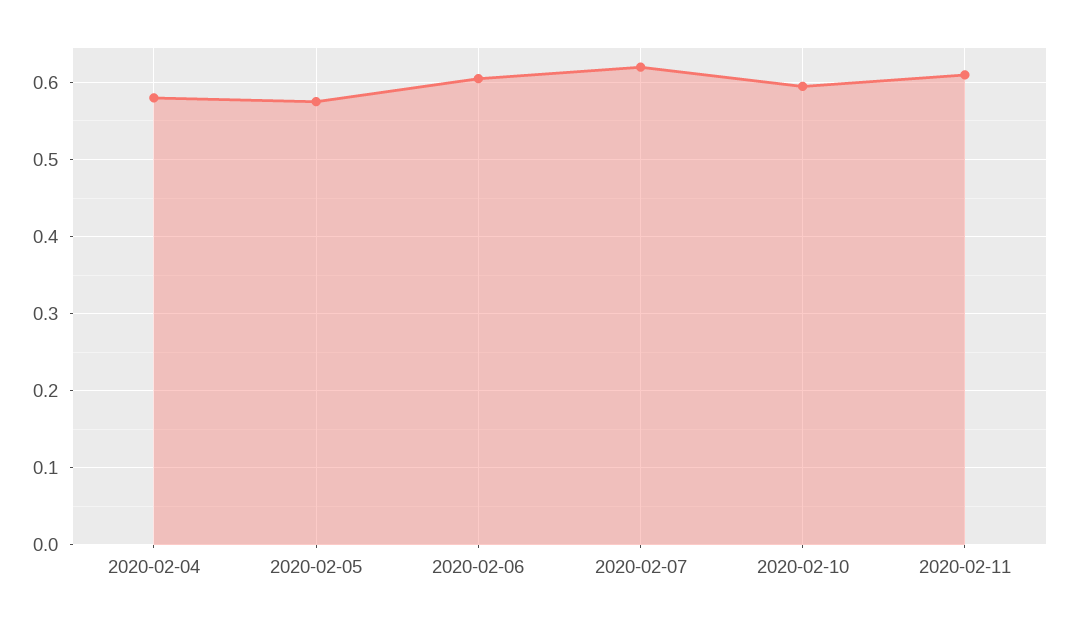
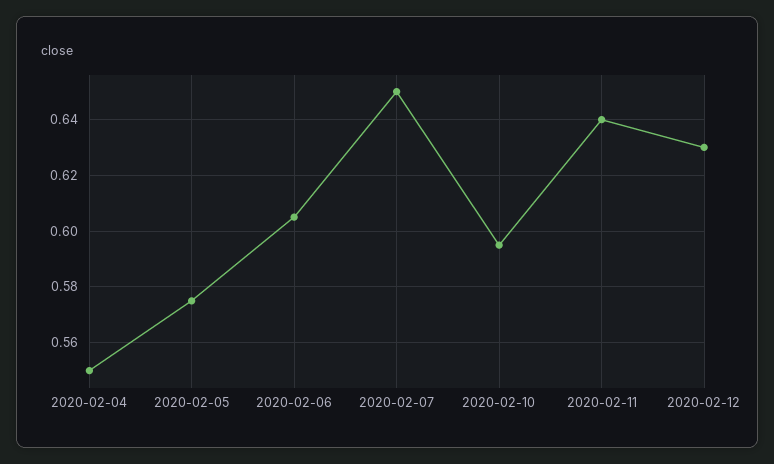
2020-02-04: 0.58 -> 0.55
2020-02-07: 0.62 -> 0.65
2020-02-11: 0.61 -> 0.64
2020-02-12: none -> 0.63

